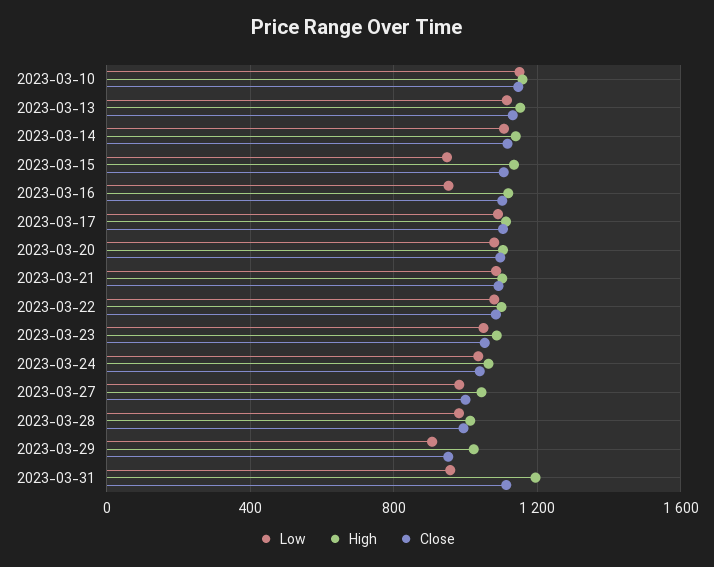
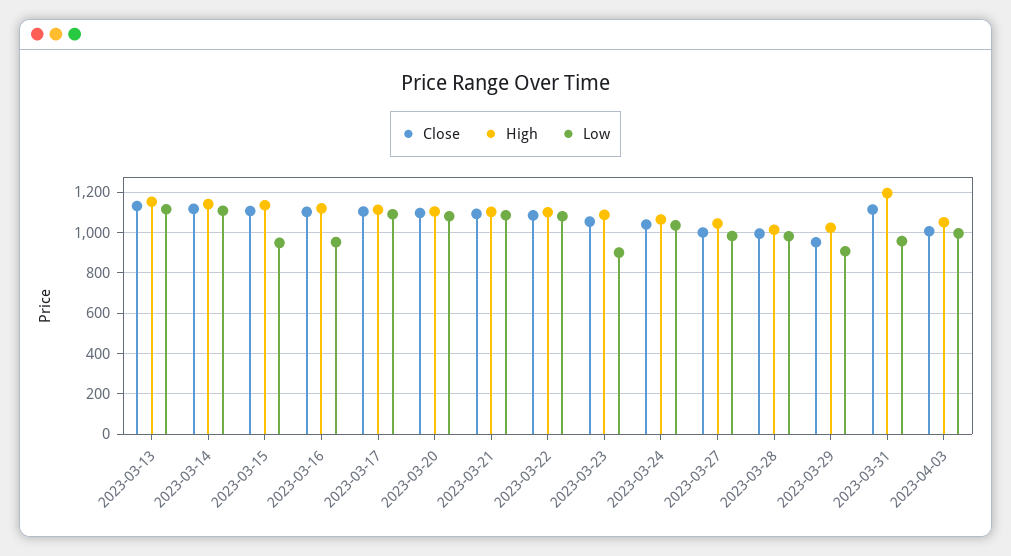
Low, 2023-03-10: 1150 -> none
High, 2023-03-10: 1150 -> none
Close, 2023-03-10: 1150 -> none
Low, 2023-03-23: 1050 -> 900
Close, 2023-04-03: none -> 1000
High, 2023-04-03: none -> 1050
Low, 2023-04-03: none -> 1000

